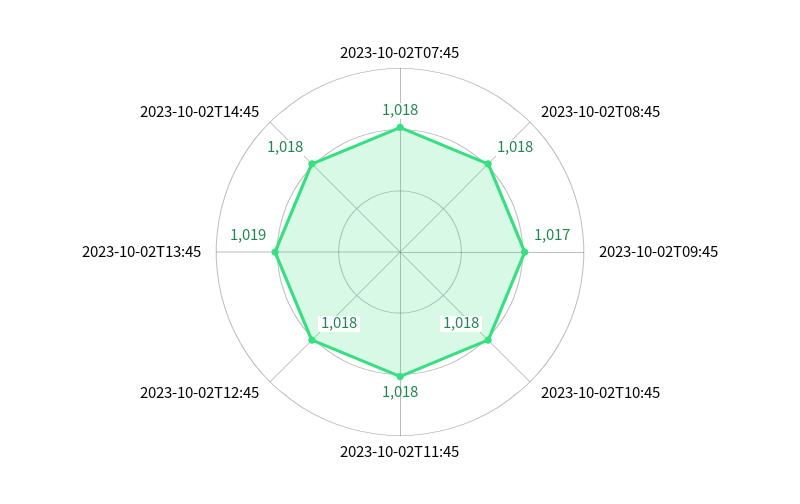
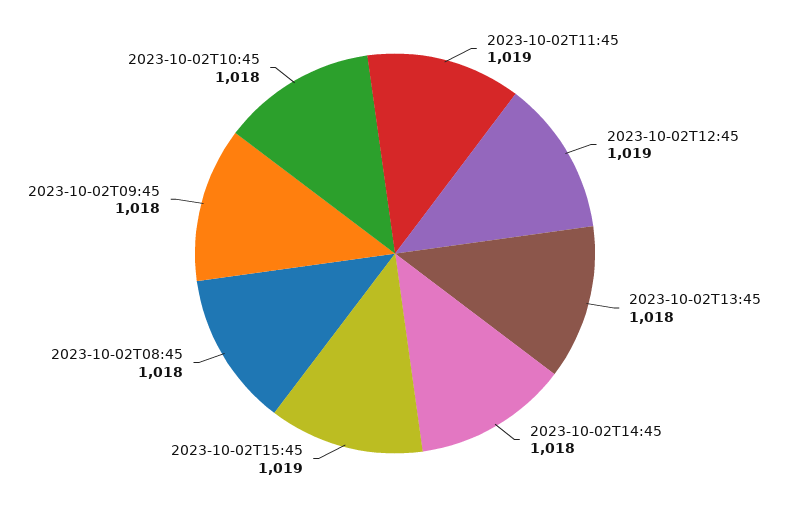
2023-10-02T07:45: 1018 -> none
2023-10-02T09:45: 1017 -> 1018
2023-10-02T11:45: 1018 -> 1019
2023-10-02T12:45: 1018 -> 1019
2023-10-02T13:45: 1019 -> 1018
2023-10-02T15:45: none -> 1019

